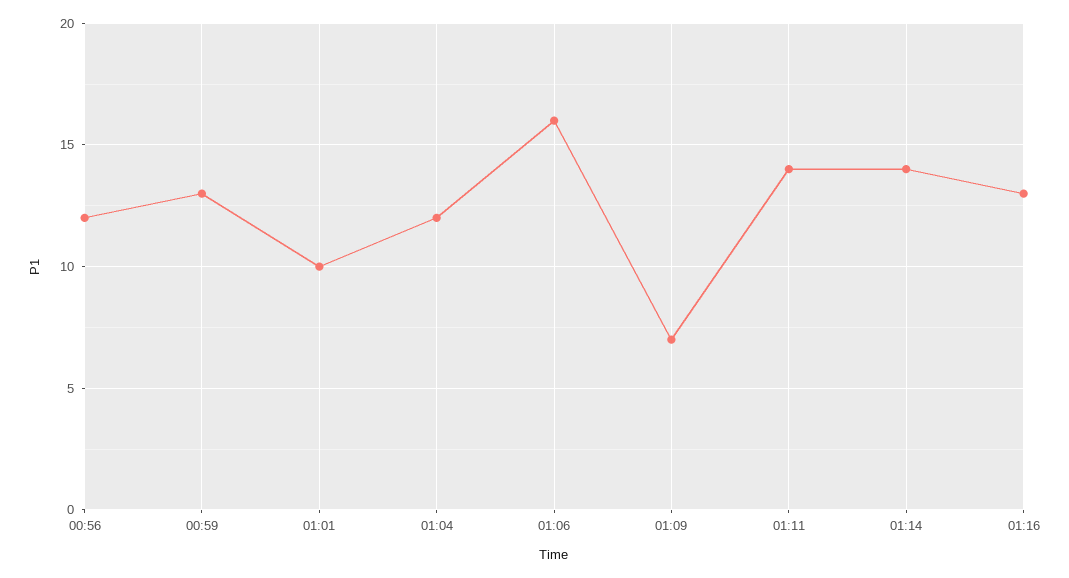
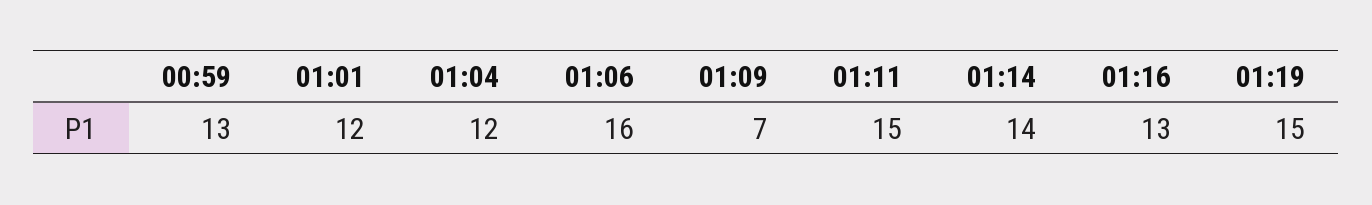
00:56: 12 -> none
01:01: 10 -> 12
01:11: 14 -> 15
01:19: none -> 15

